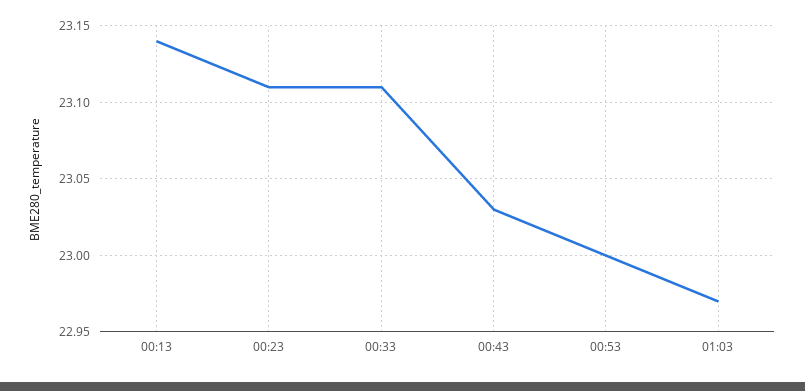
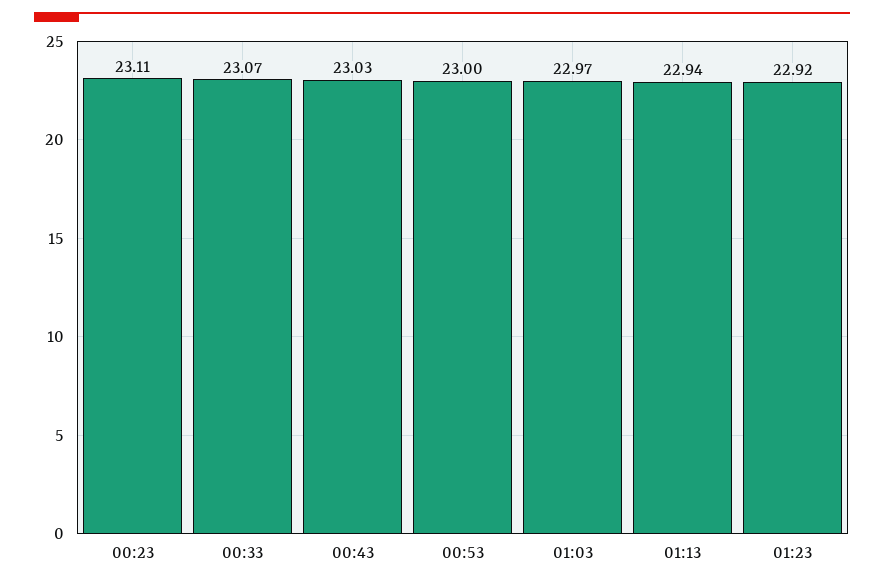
00:13: 23.14 -> none
00:33: 23.11 -> 23.07
01:13: none -> 22.94
01:23: none -> 22.92

